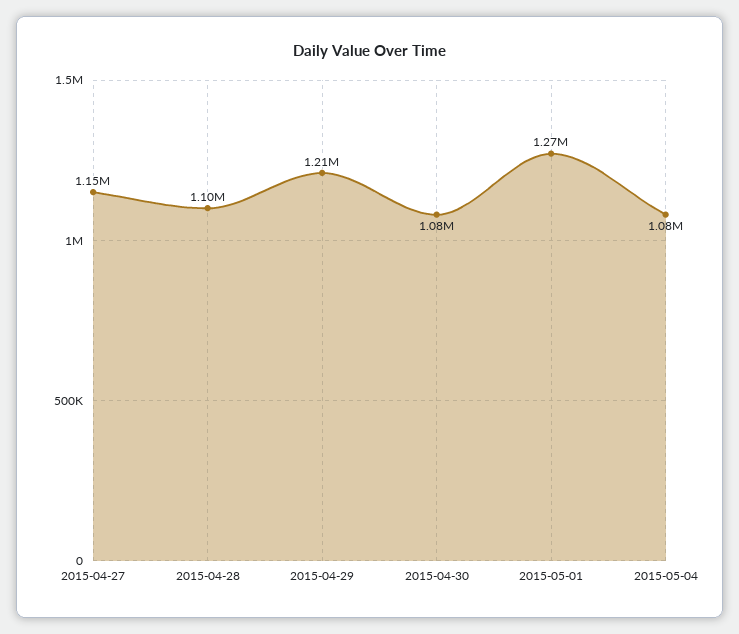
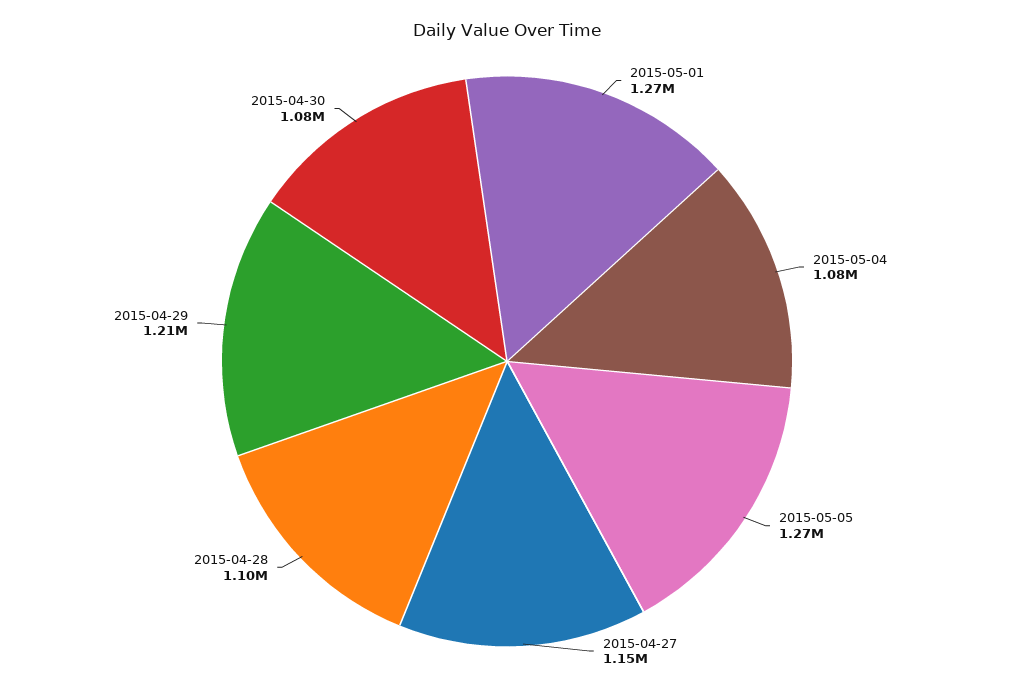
2015-05-05: none -> 1270000

